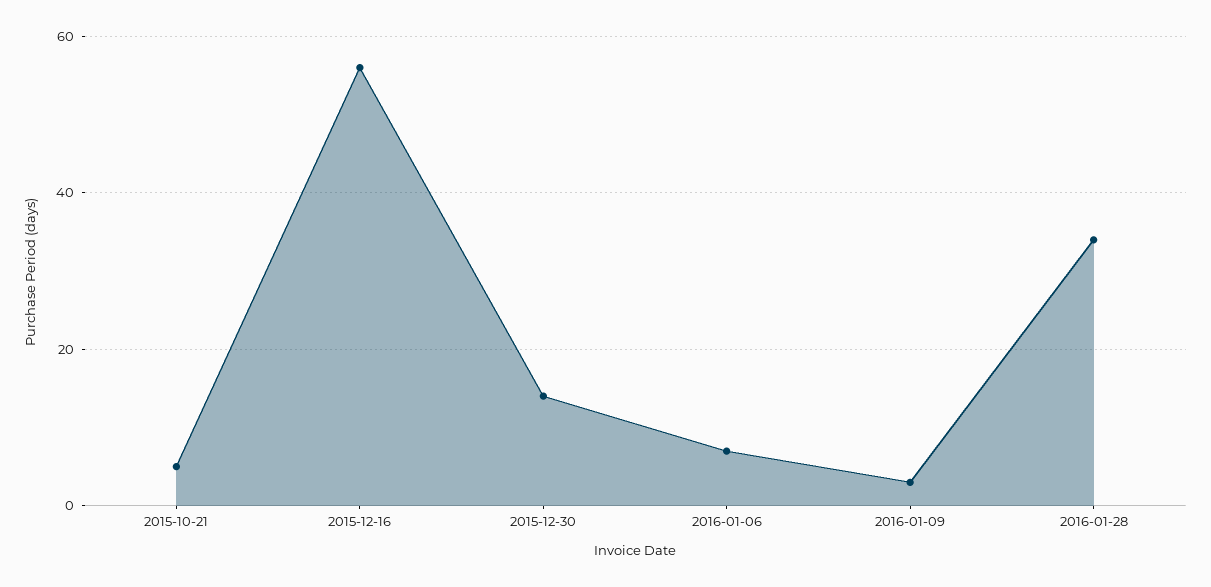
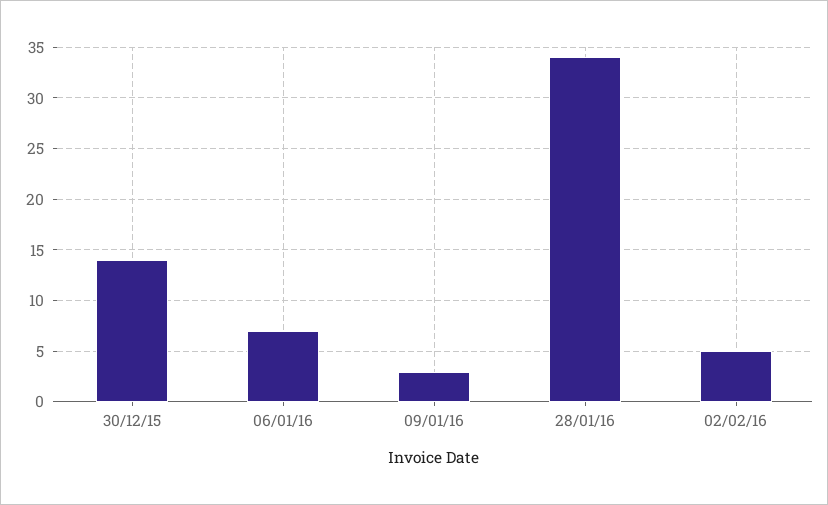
2015-10-21: 5 -> none
2015-12-16: 55 -> none
02/02/16: none -> 5

